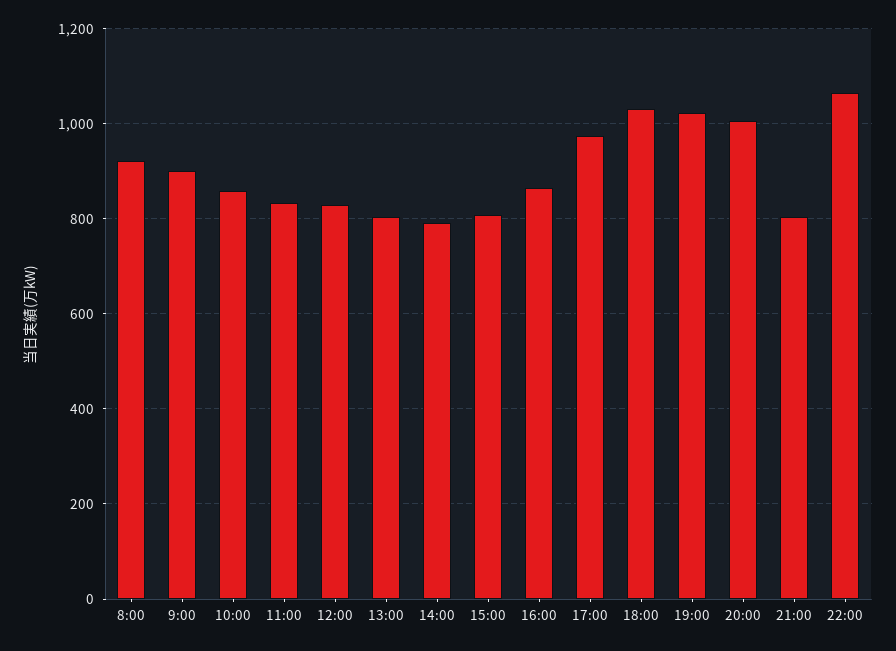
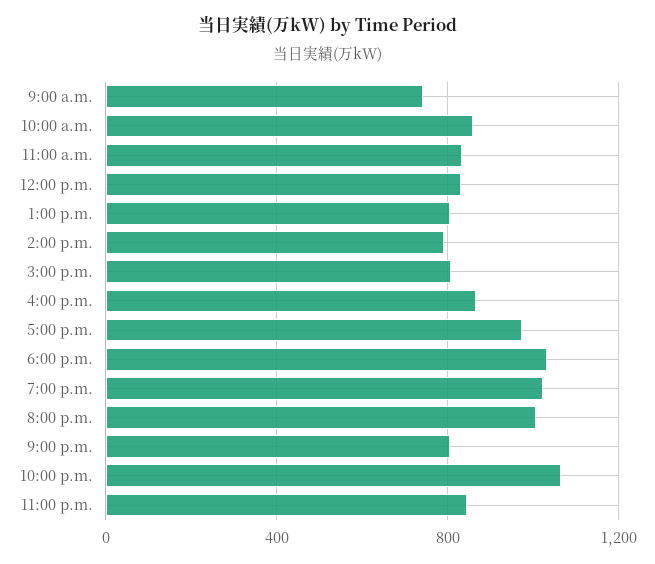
8:00: 920 -> none
9:00: 900 -> 750
11:00 p.m.: none -> 850

